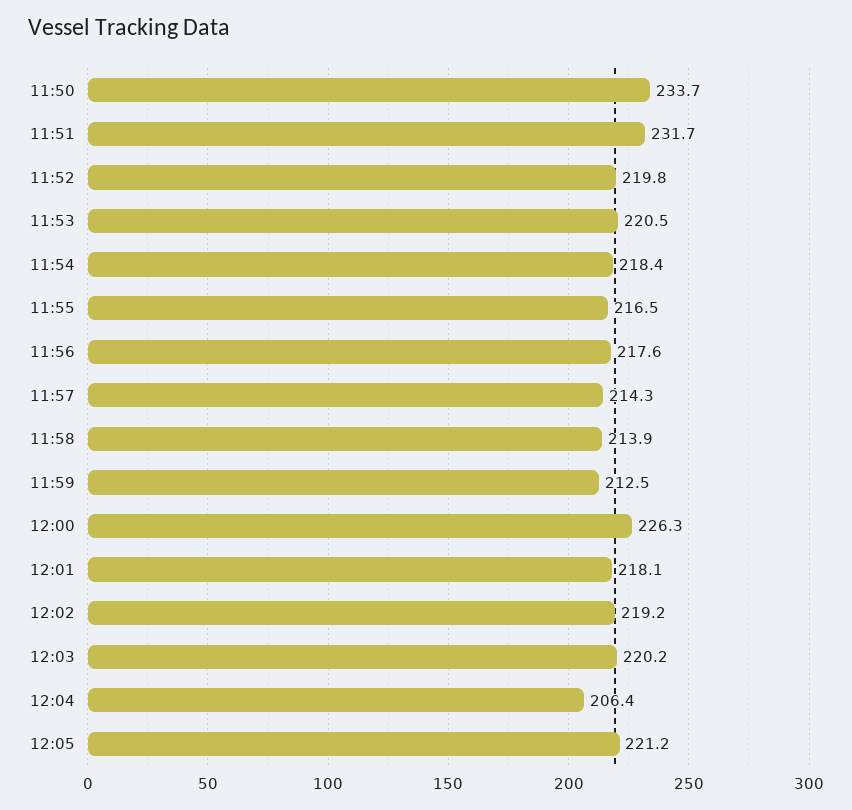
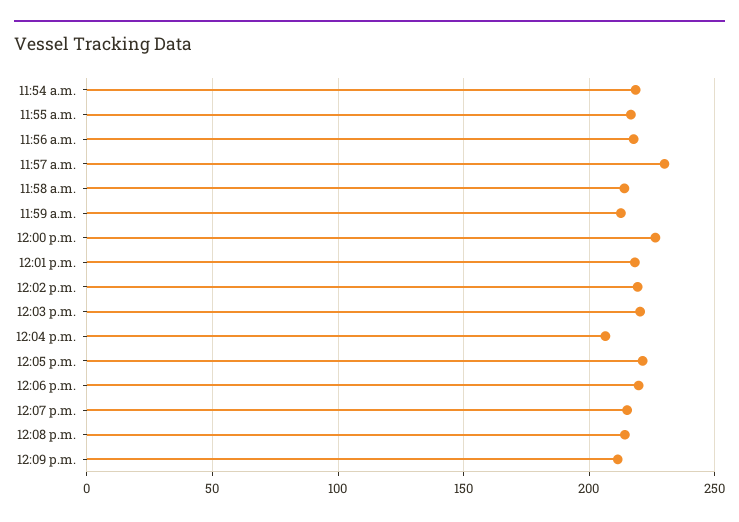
11:50: 233.7 -> none
11:51: 231.7 -> none
11:52: 219.8 -> none
11:53: 220.5 -> none
11:57: 214.3 -> 230
12:06 p.m.: none -> 220
12:07 p.m.: none -> 215
12:08 p.m.: none -> 215
12:09 p.m.: none -> 210

